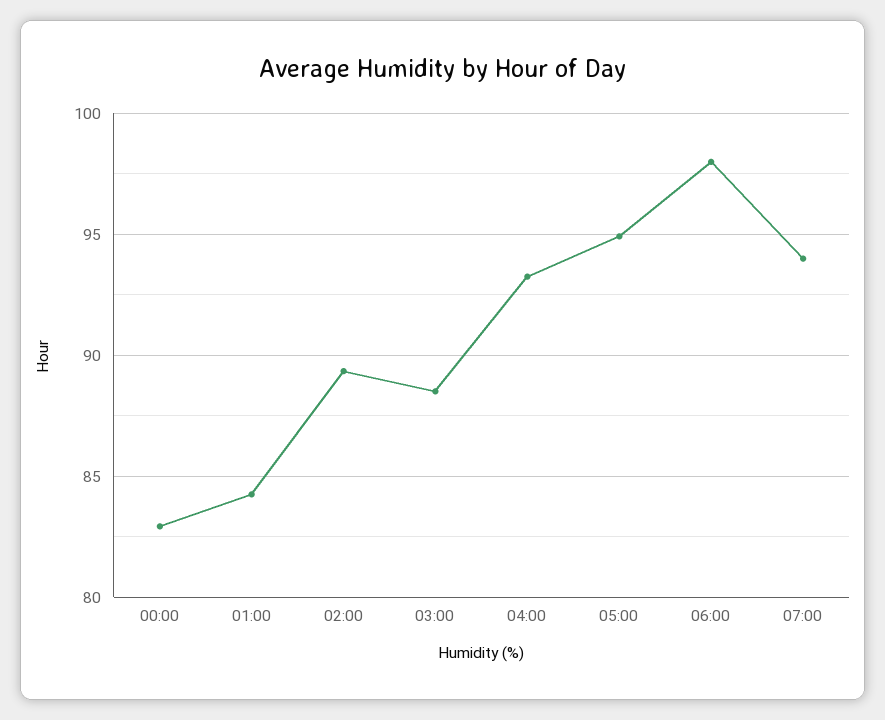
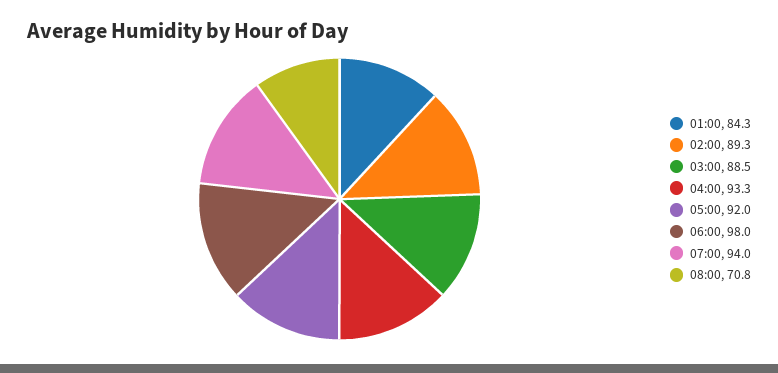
00:00: 83 -> none
05:00: 95 -> 92
08:00: none -> 70.8

